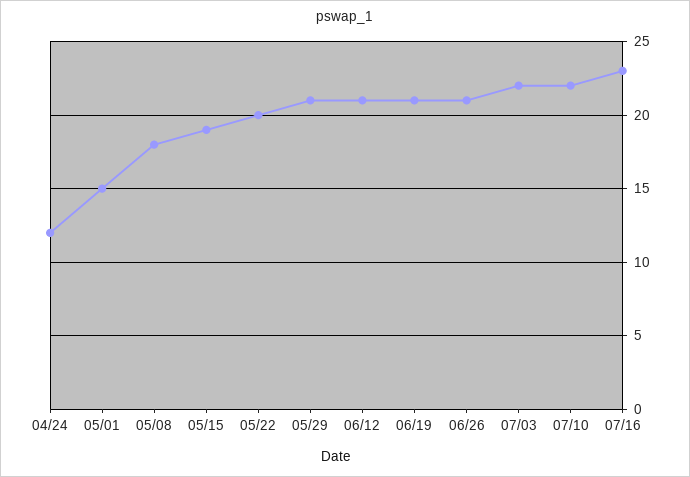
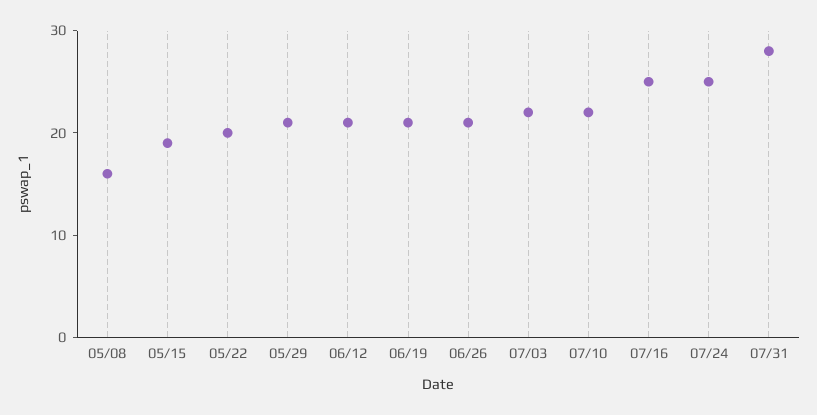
04/24: 12 -> none
05/01: 15 -> none
05/08: 18 -> 16
07/16: 23 -> 25
07/24: none -> 25
07/31: none -> 28

